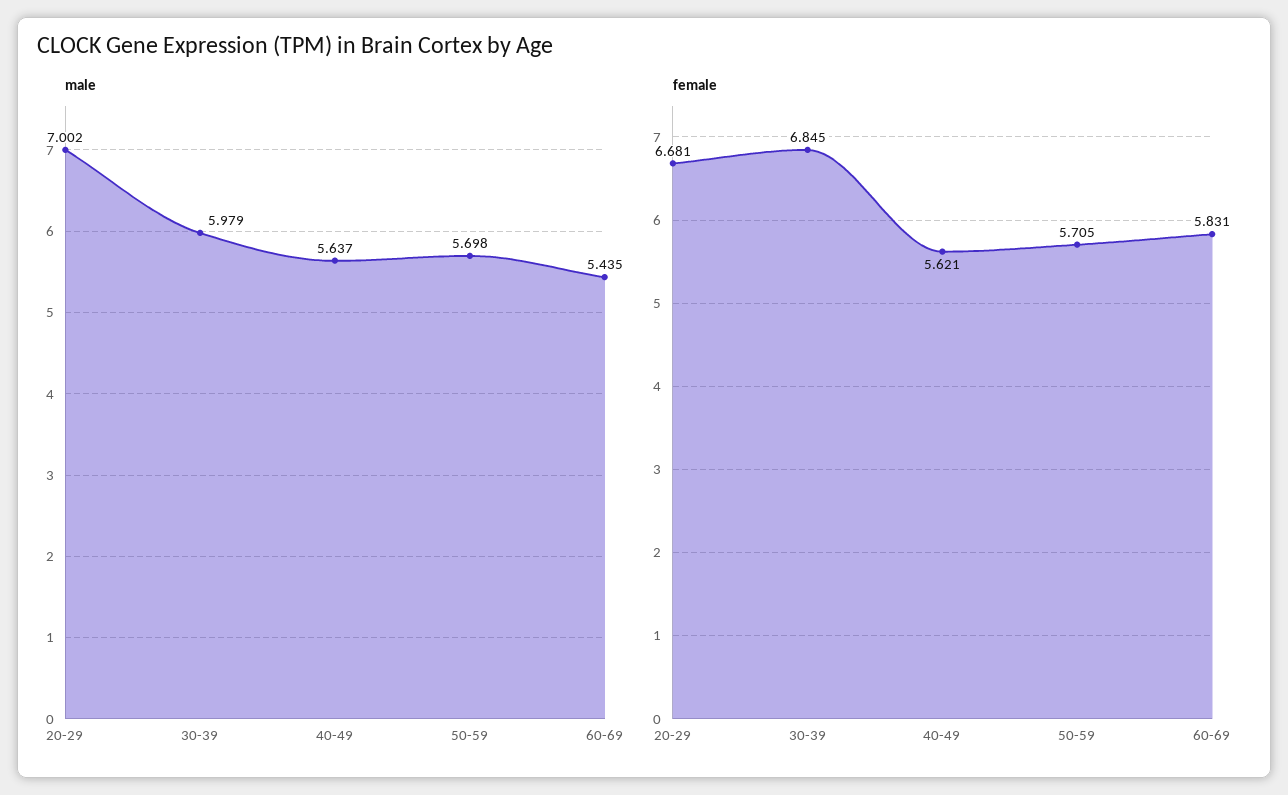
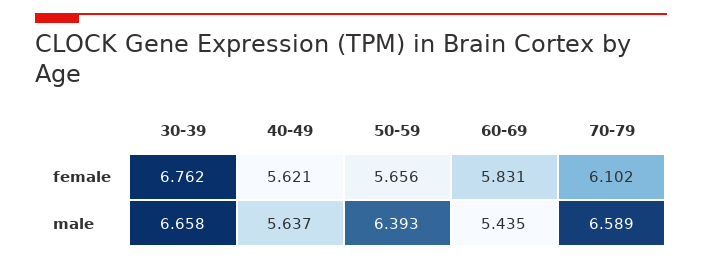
male, 20-29: 7.002 -> none
male, 30-39: 5.979 -> 6.658
male, 50-59: 5.698 -> 6.393
female, 20-29: 6.681 -> none
female, 30-39: 6.845 -> 6.762
female, 50-59: 5.705 -> 5.656
female, 70-79: none -> 6.102
male, 70-79: none -> 6.589

